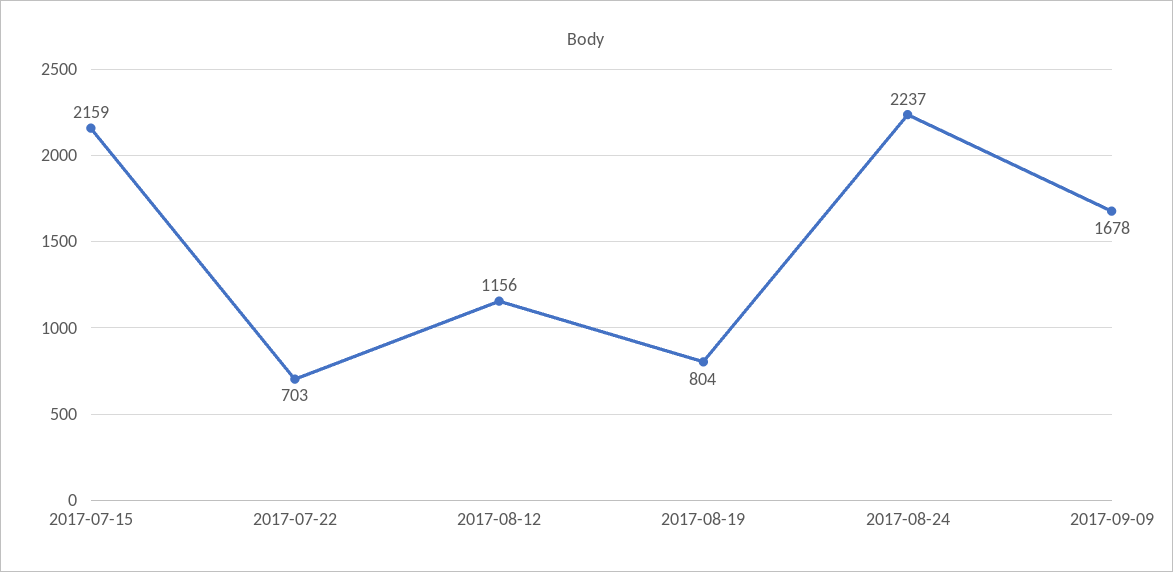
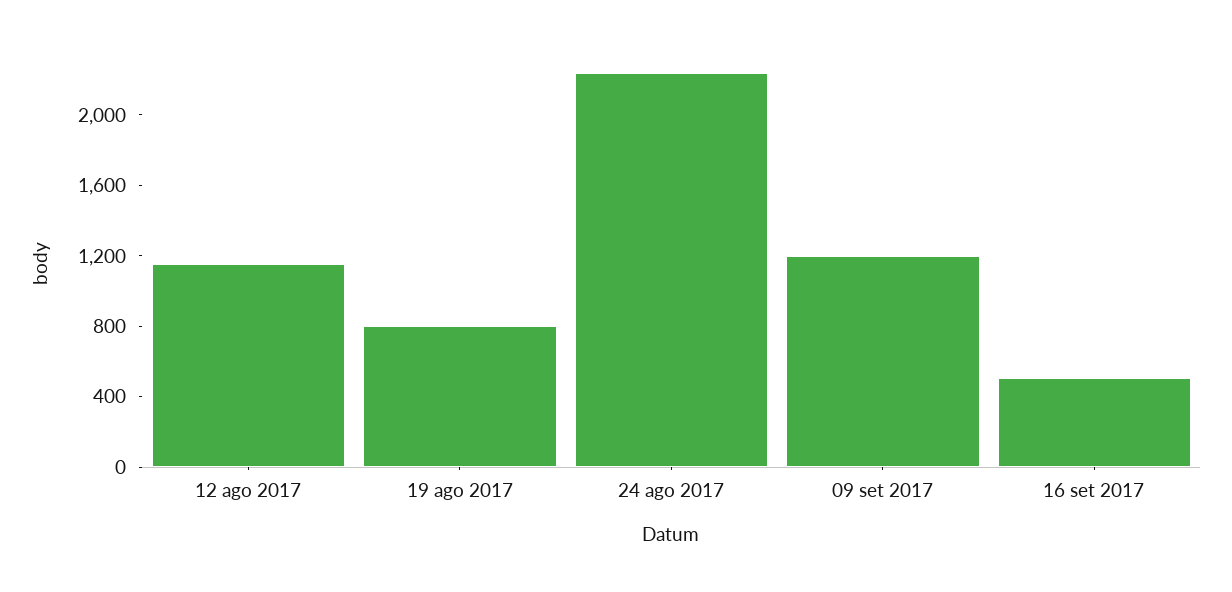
2017-07-15: 2159 -> none
2017-07-22: 703 -> none
2017-09-09: 1678 -> 1200
16 set 2017: none -> 500

